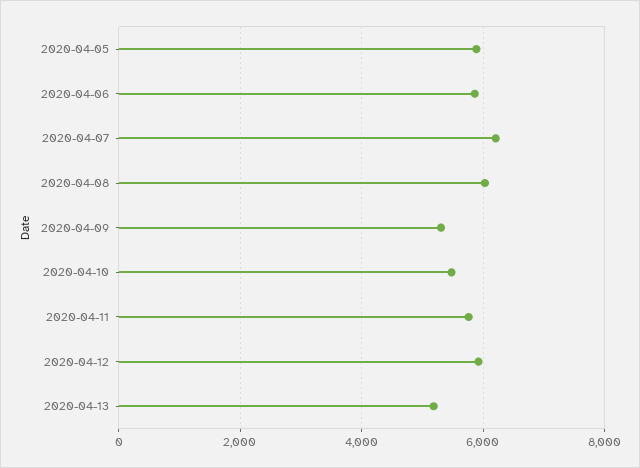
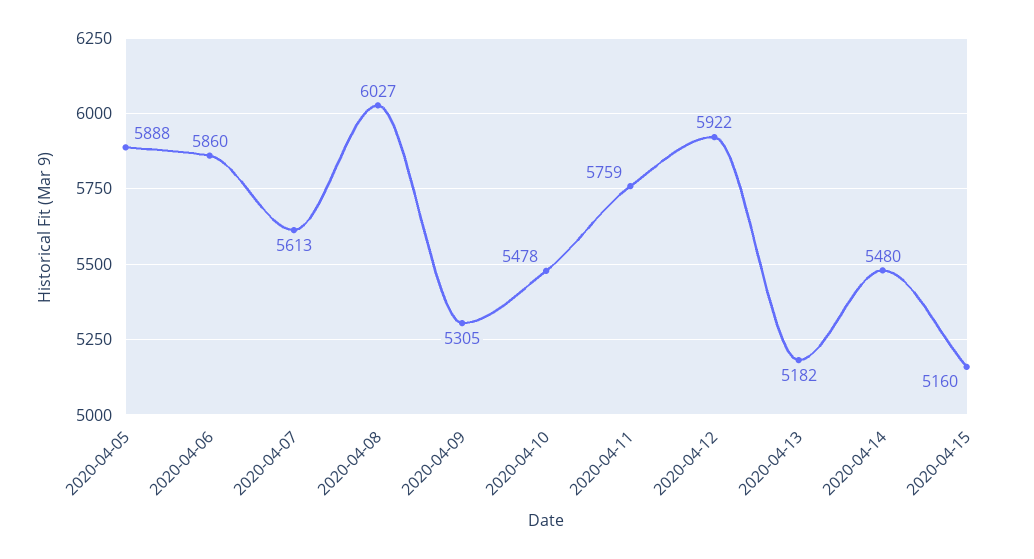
2020-04-07: 6200 -> 5613
2020-04-14: none -> 5480
2020-04-15: none -> 5160

